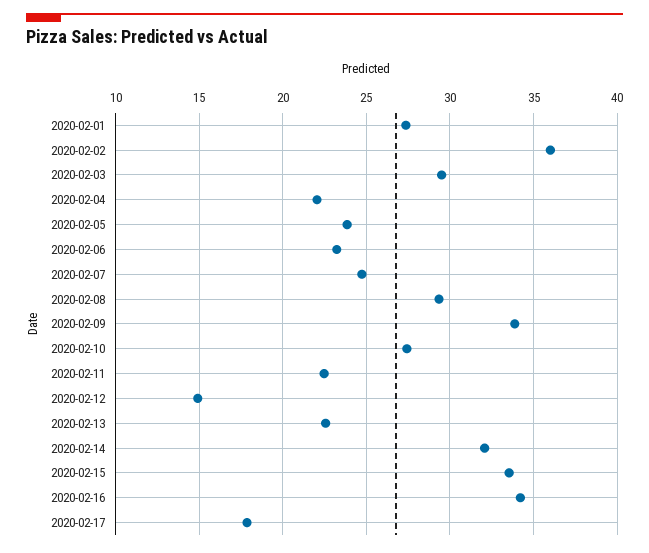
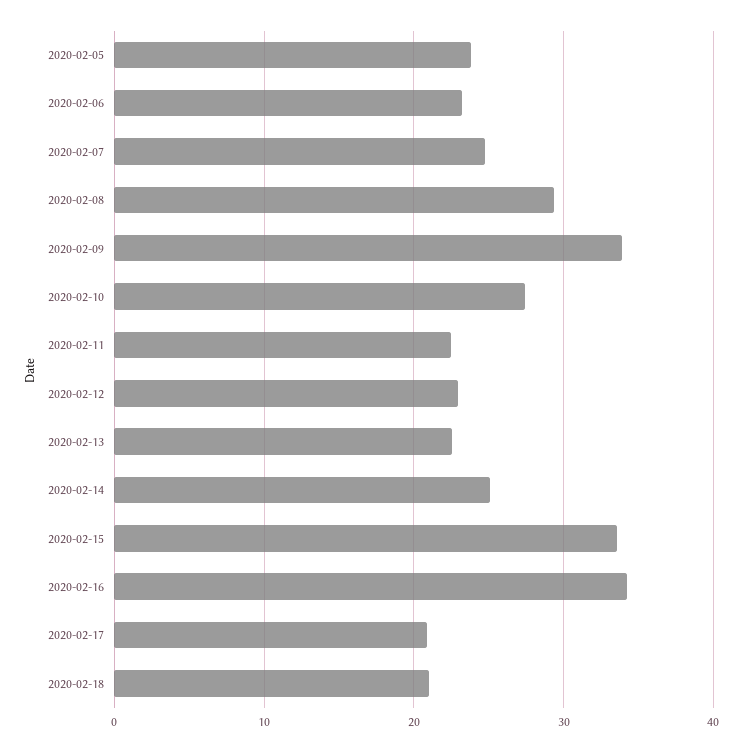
2020-02-01: 27.5 -> none
2020-02-02: 36 -> none
2020-02-03: 29.5 -> none
2020-02-04: 22 -> none
2020-02-12: 15 -> 23
2020-02-14: 32 -> 25
2020-02-17: 18 -> 21
2020-02-18: none -> 21

